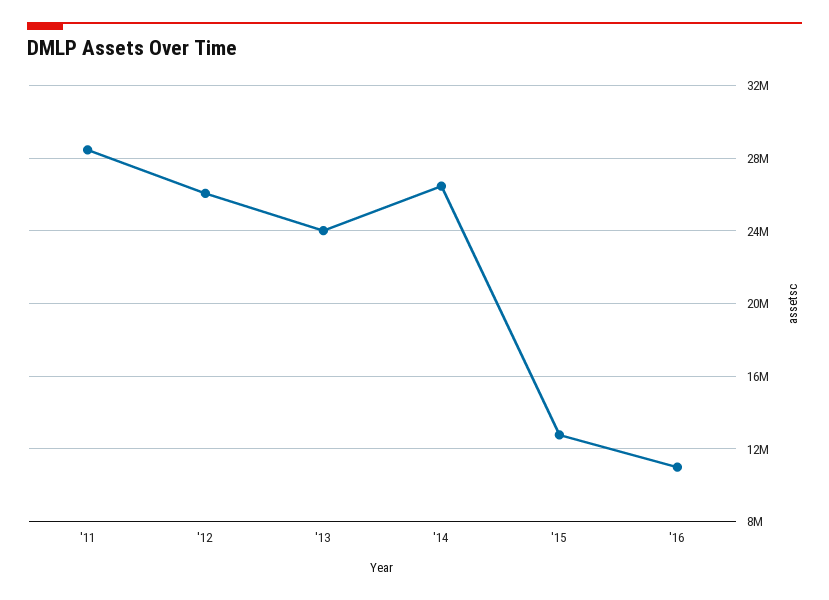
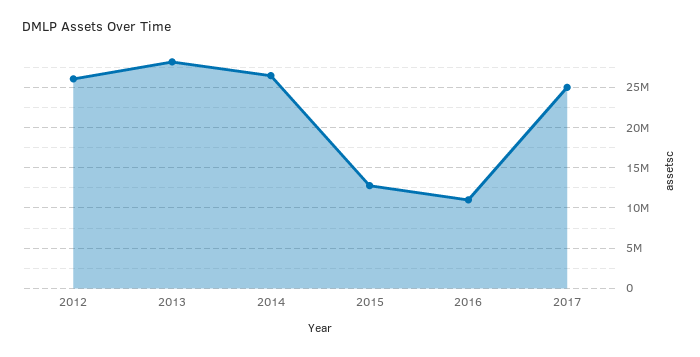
'11: 28500000 -> none
'13: 24000000 -> 28000000
2017: none -> 25000000

